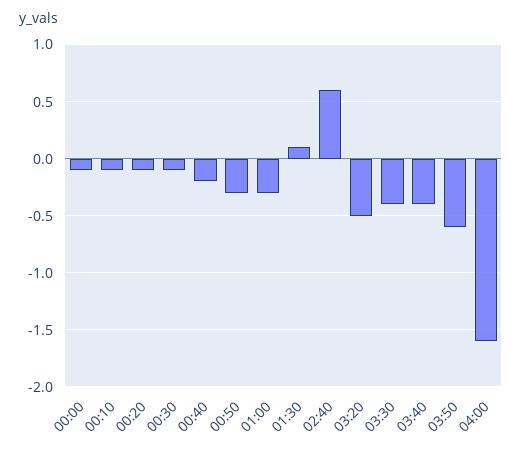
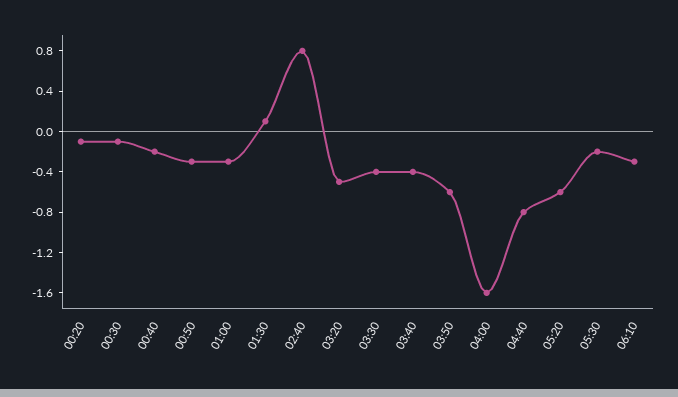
00:00: -0.1 -> none
00:10: -0.1 -> none
02:40: 0.6 -> 0.8
04:40: none -> -0.8
05:20: none -> -0.6
05:30: none -> -0.2
06:10: none -> -0.3

